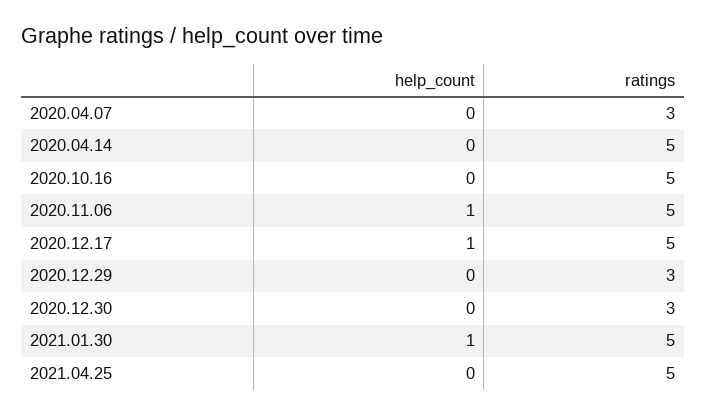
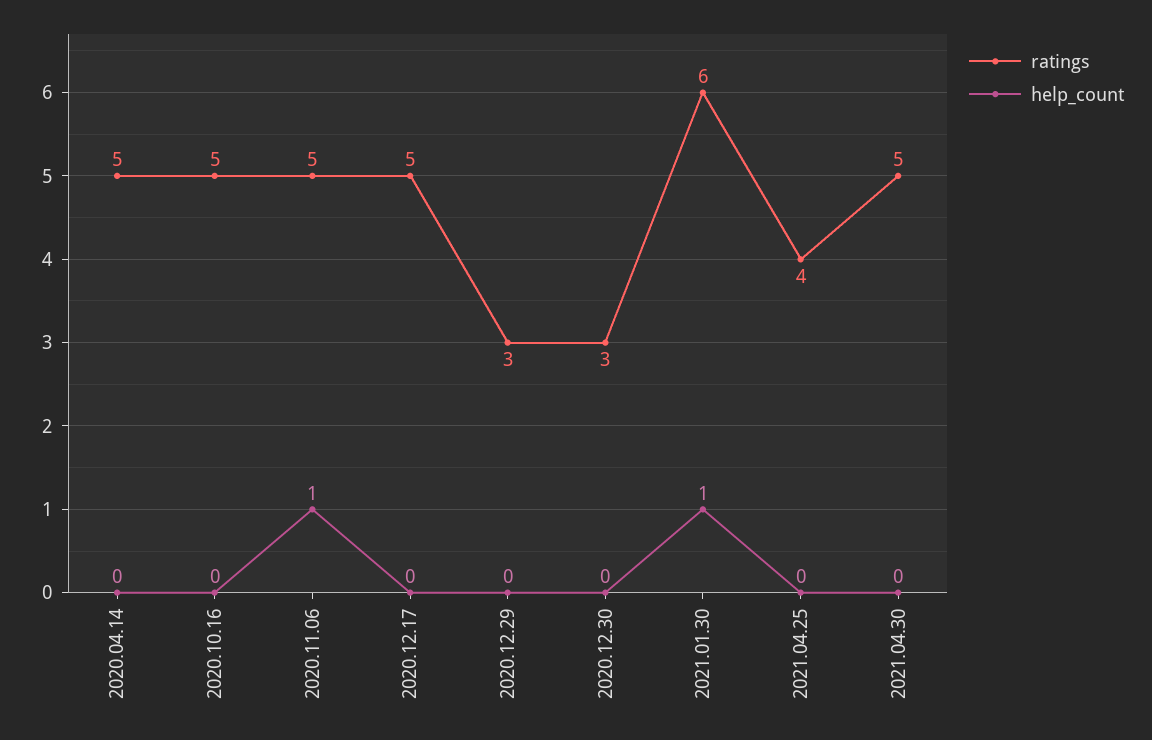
help_count, 2020.04.07: 0 -> none
ratings, 2020.04.07: 3 -> none
help_count, 2020.12.17: 1 -> 0
ratings, 2021.01.30: 5 -> 6
ratings, 2021.04.25: 5 -> 4
ratings, 2021.04.30: none -> 5
help_count, 2021.04.30: none -> 0

